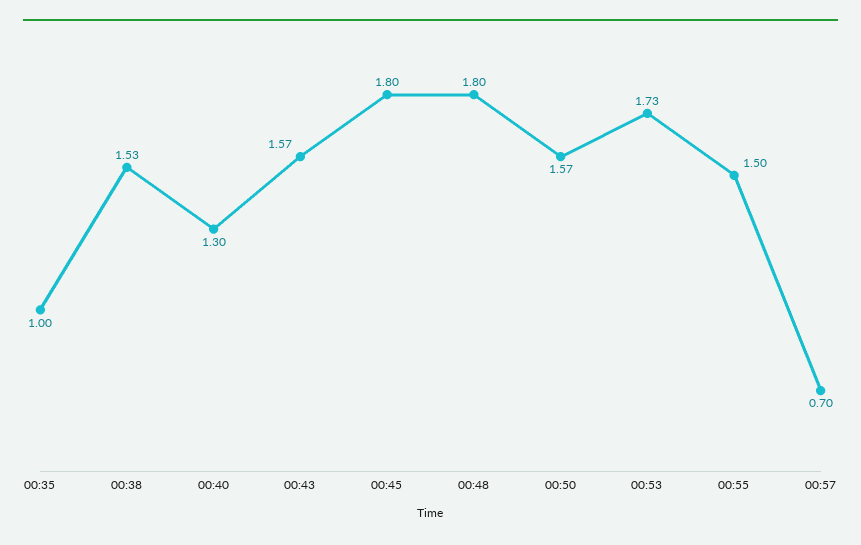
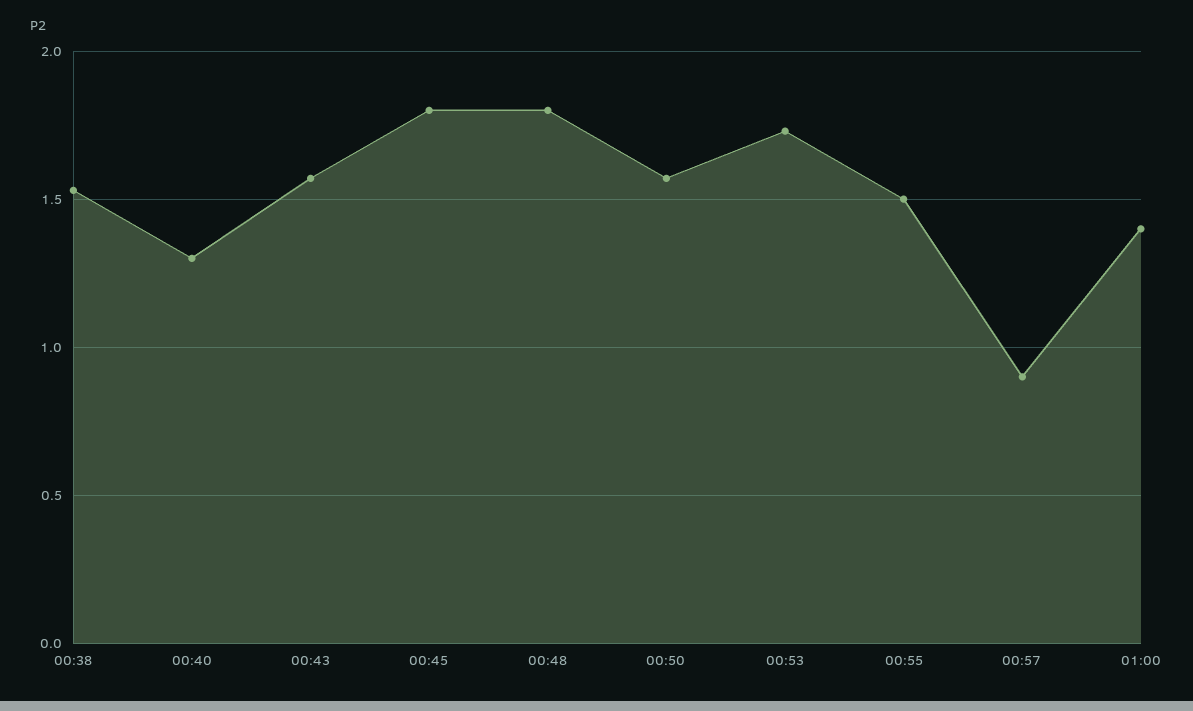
00:35: 1 -> none
00:57: 0.7 -> 0.9
01:00: none -> 1.4

